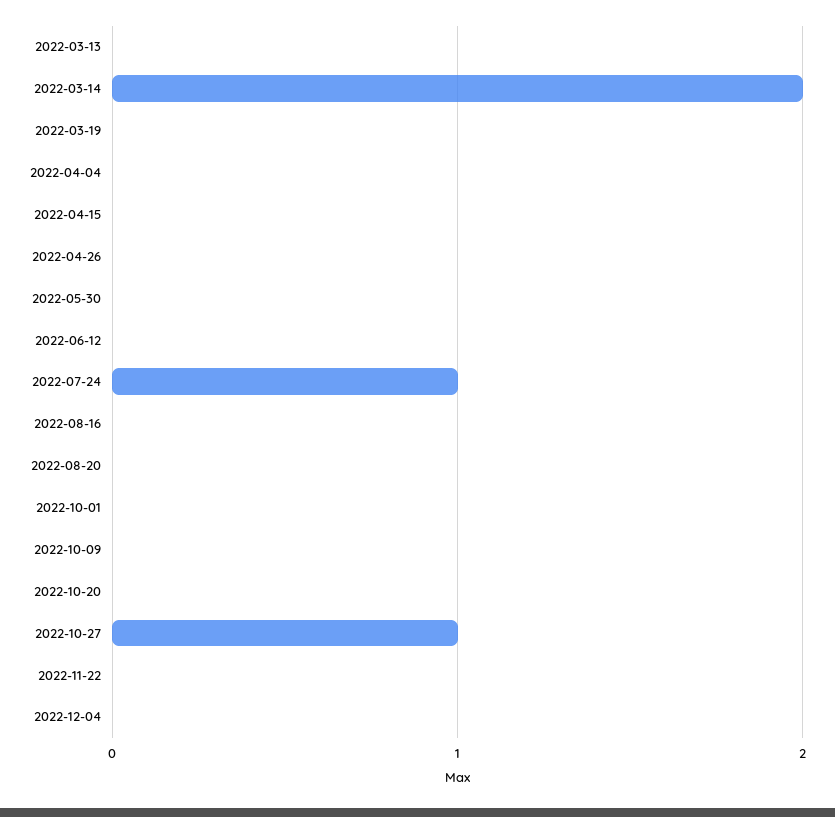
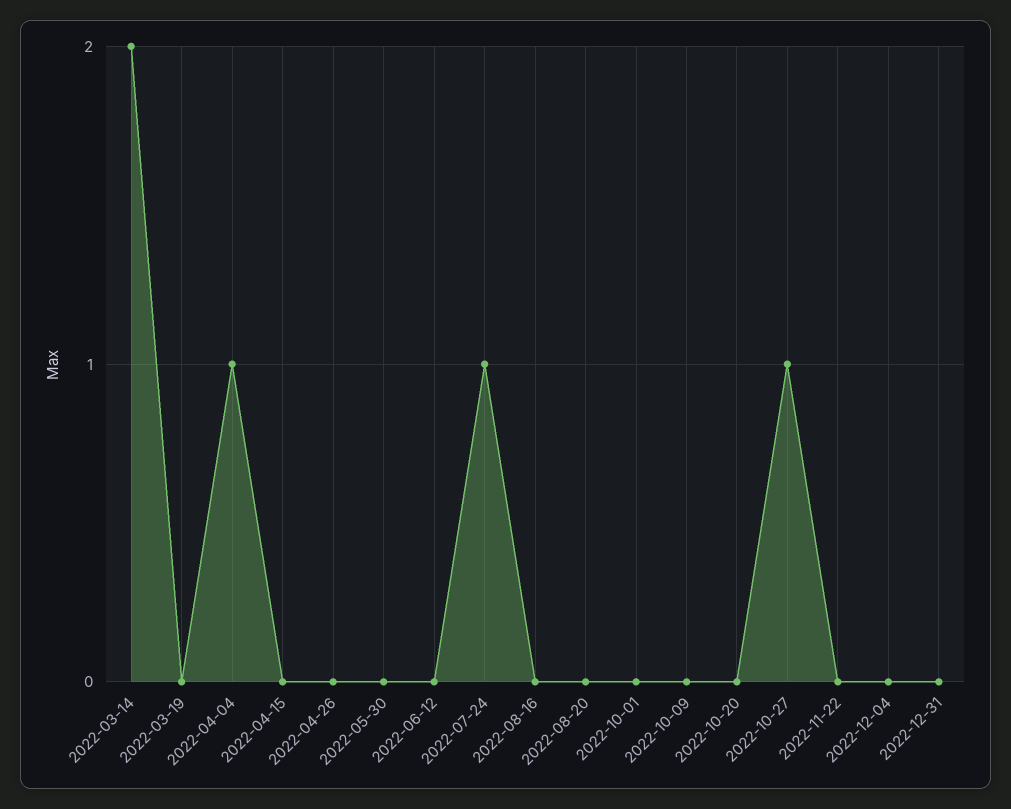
2022-03-13: 0 -> none
2022-04-04: 0 -> 1
2022-12-31: none -> 0

